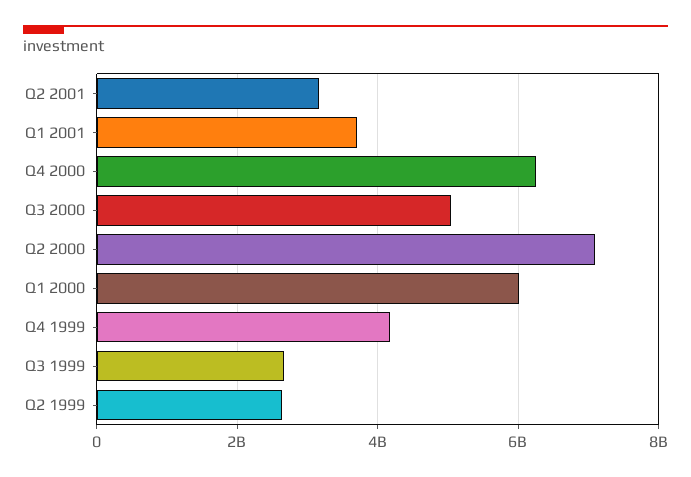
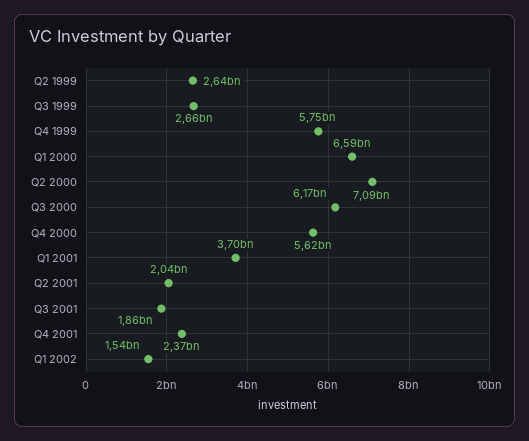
Q2 2001: 3200000000 -> 2040000000
Q4 2000: 6200000000 -> 5620000000
Q3 2000: 5000000000 -> 6170000000
Q1 2000: 6000000000 -> 6590000000
Q4 1999: 4200000000 -> 5750000000
Q3 2001: none -> 1860000000
Q4 2001: none -> 2370000000
Q1 2002: none -> 1540000000

